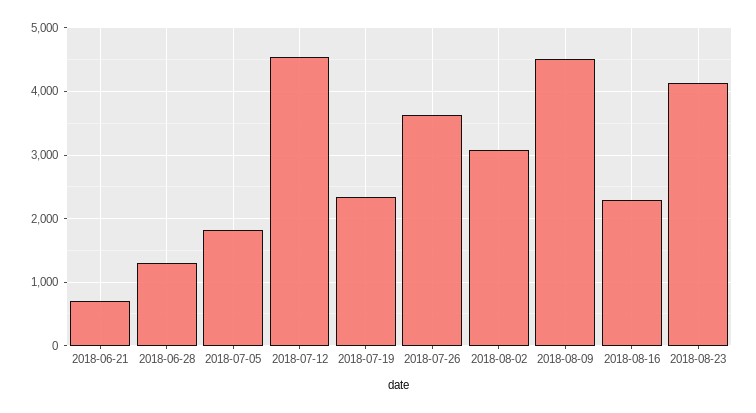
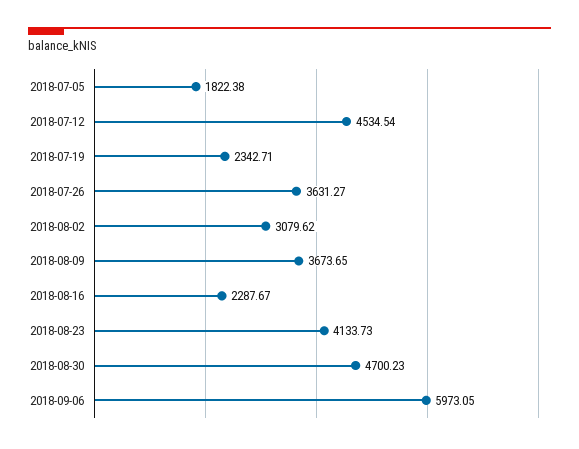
2018-06-21: 700 -> none
2018-06-28: 1300 -> none
2018-08-09: 4500 -> 3673.65
2018-08-30: none -> 4700.23
2018-09-06: none -> 5973.05

